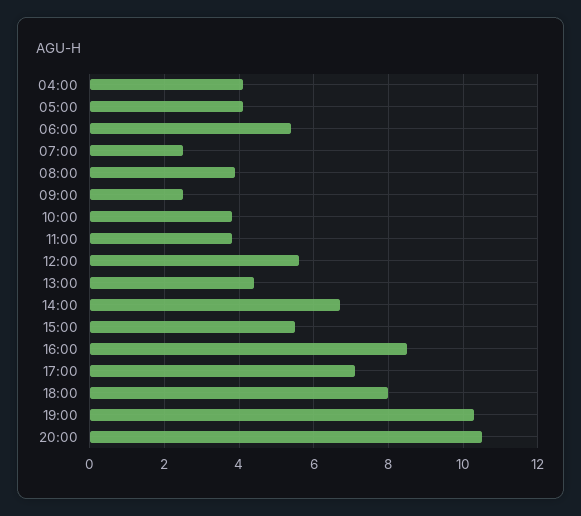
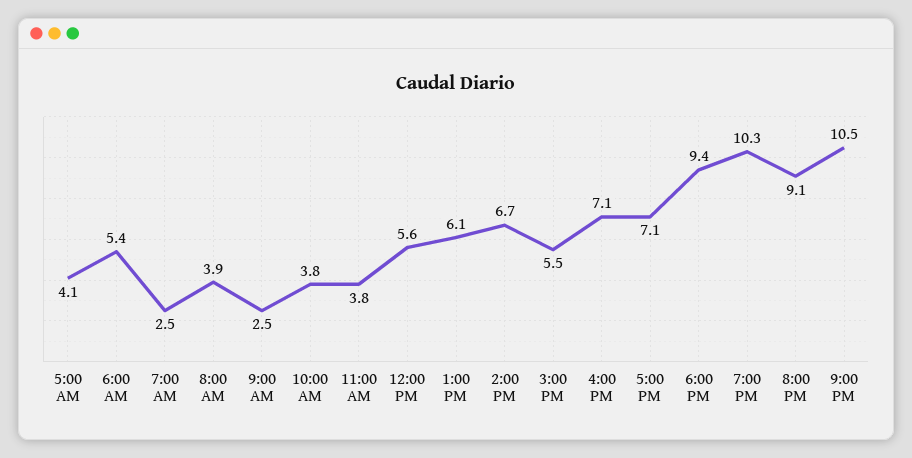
04:00: 4 -> none
13:00: 4.5 -> 6.1
16:00: 8.5 -> 7.1
18:00: 8 -> 9.4
20:00: 10.5 -> 9.1
9:00 PM: none -> 10.5

